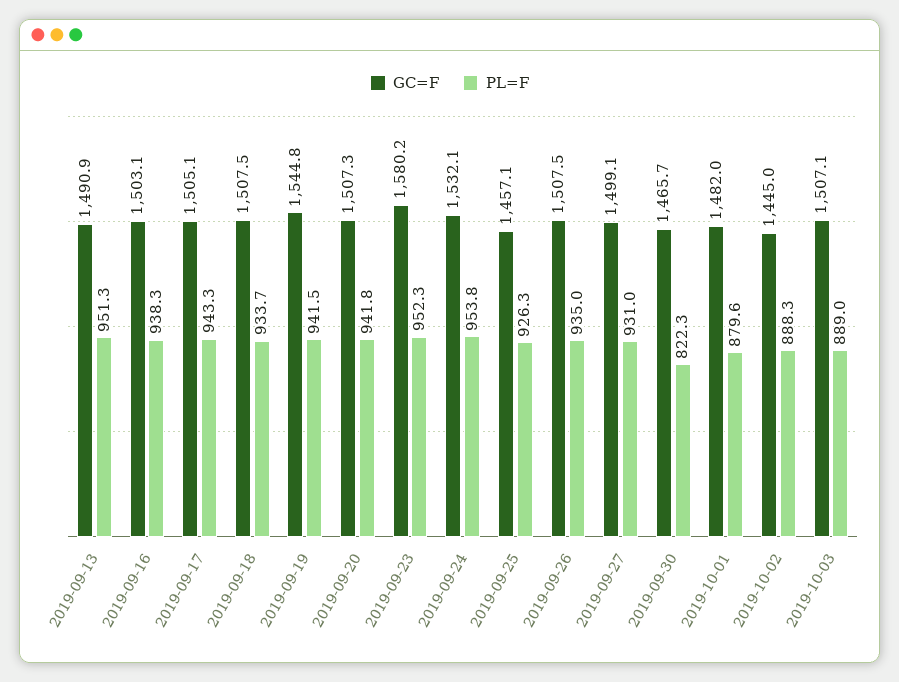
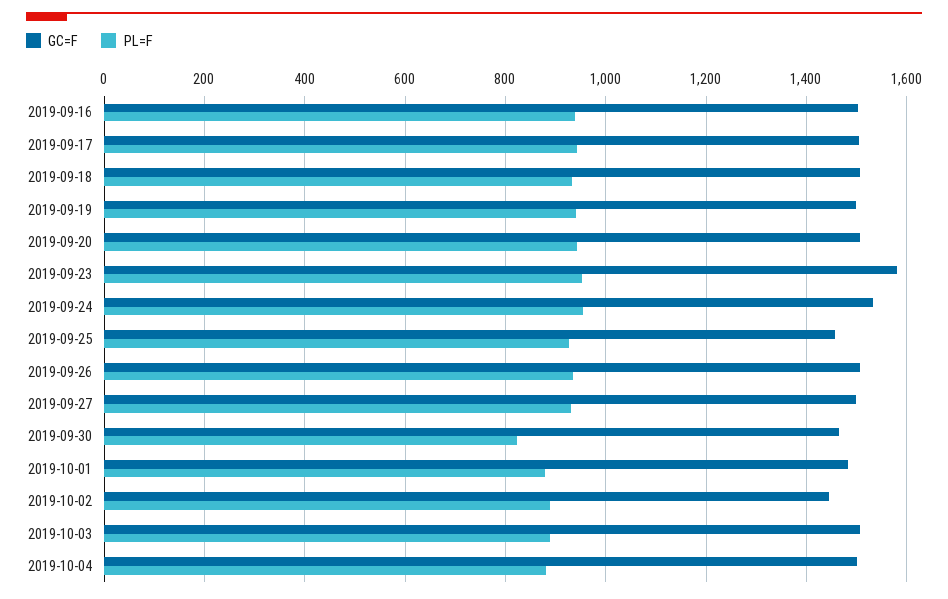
GC=F, 2019-09-13: 1490.9 -> none
PL=F, 2019-09-13: 951.3 -> none
GC=F, 2019-09-19: 1544.8 -> 1500
GC=F, 2019-10-04: none -> 1500
PL=F, 2019-10-04: none -> 880

